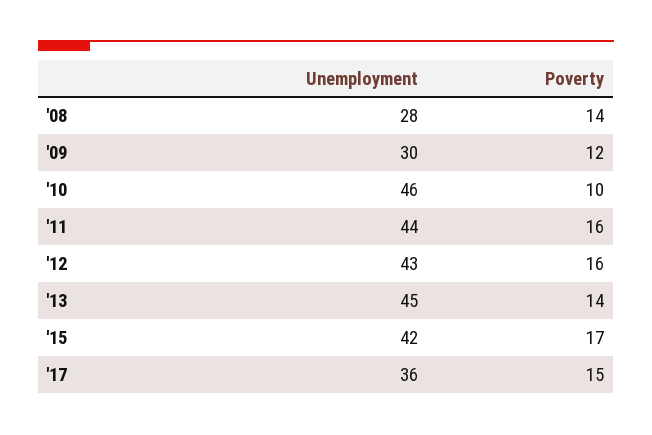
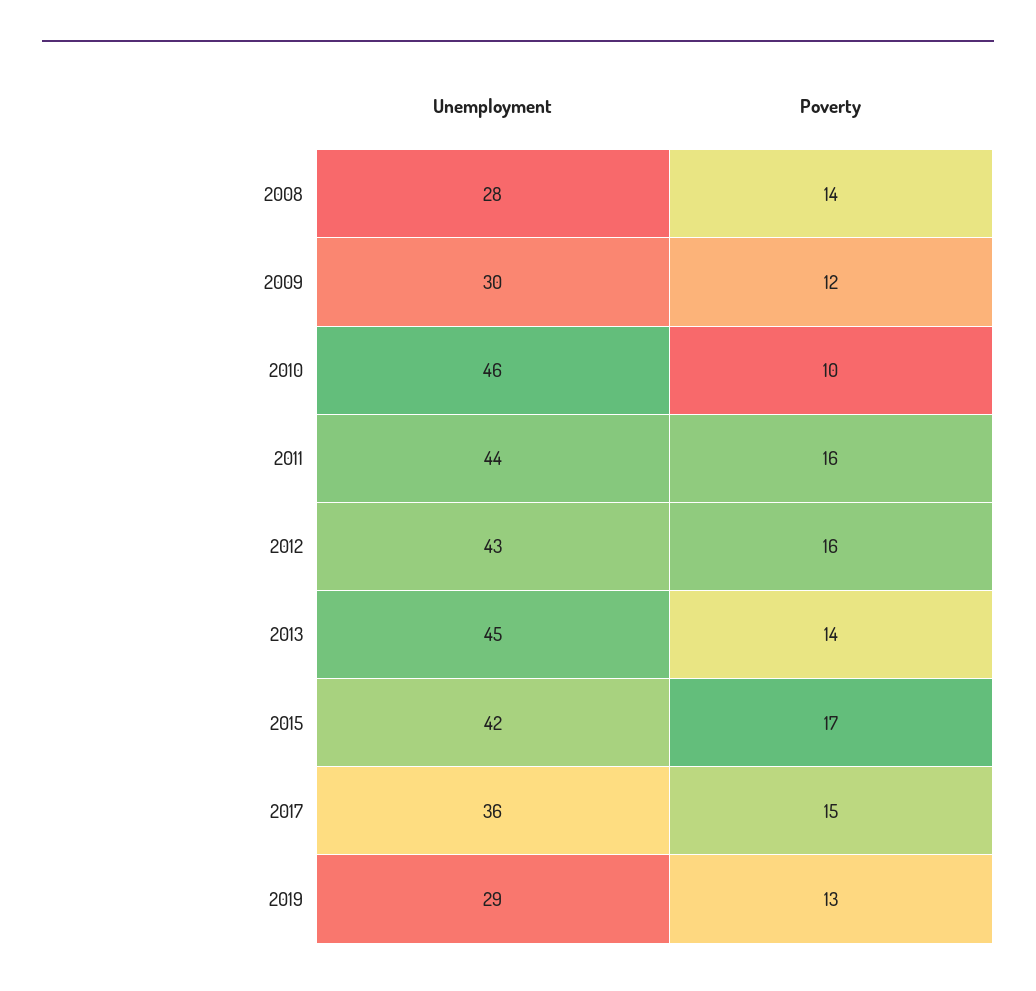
Unemployment, 2019: none -> 29
Poverty, 2019: none -> 13

